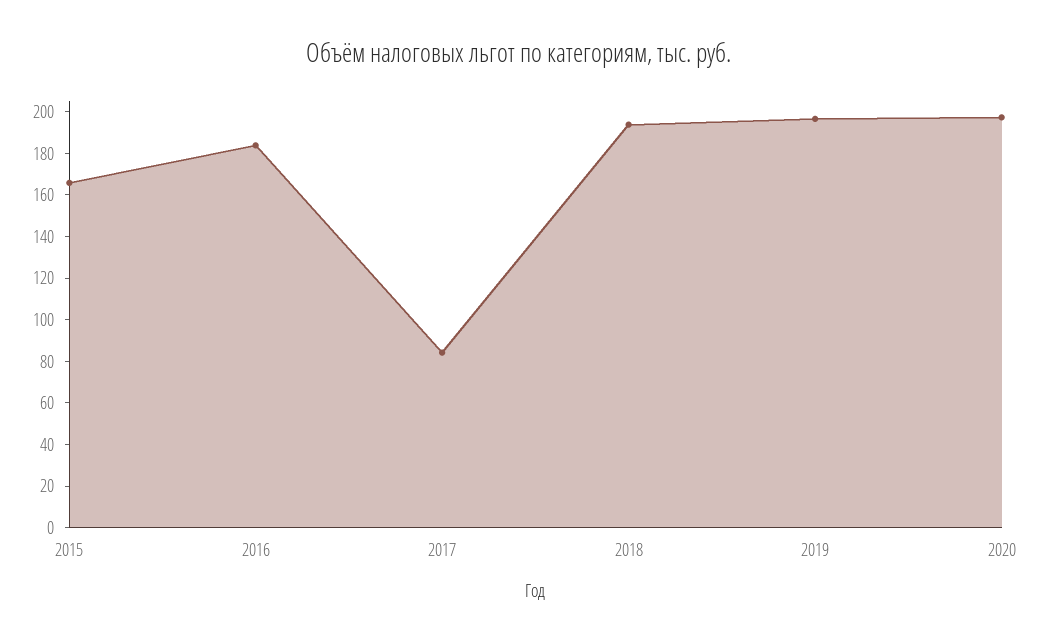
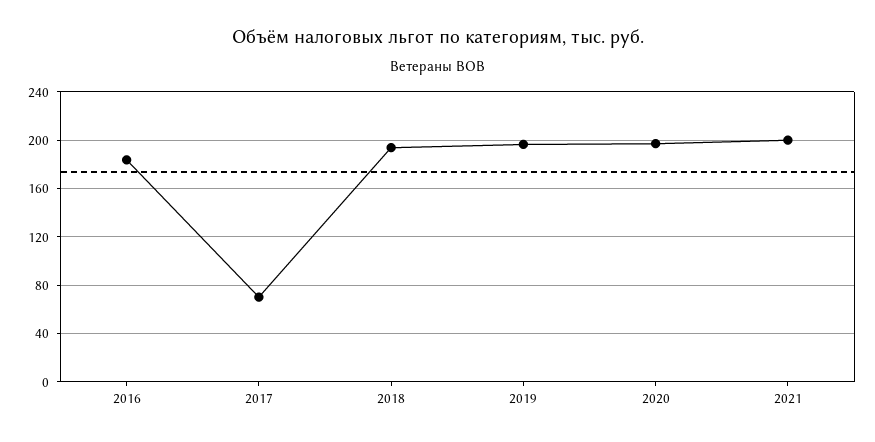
2015: 165 -> none
2017: 85 -> 70
2021: none -> 200

